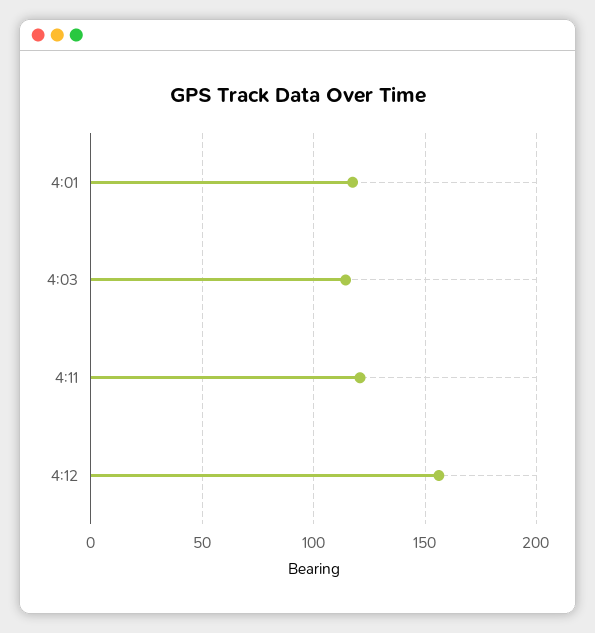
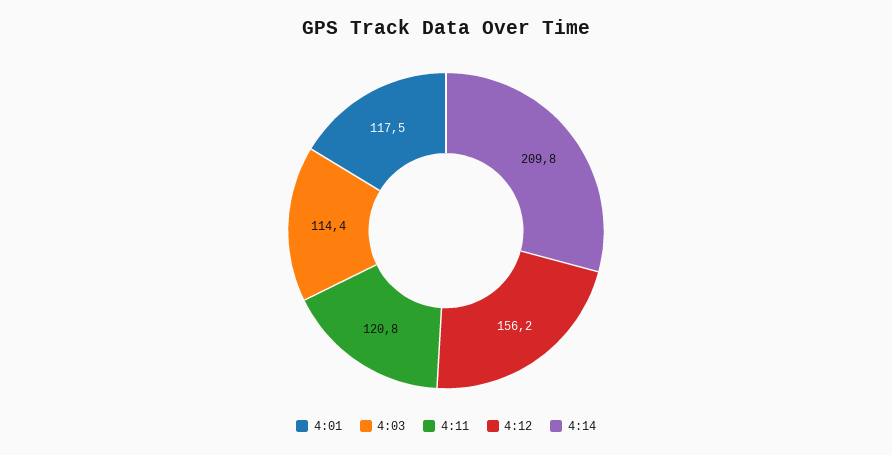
4:14: none -> 209.8

